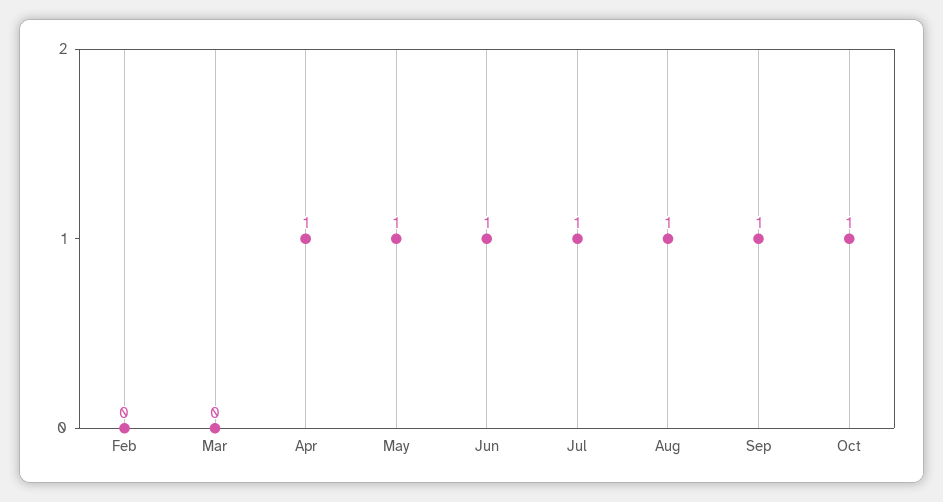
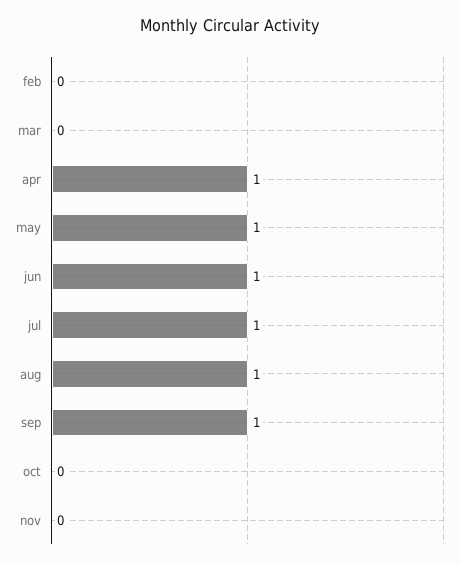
Oct: 1 -> 0
nov: none -> 0

